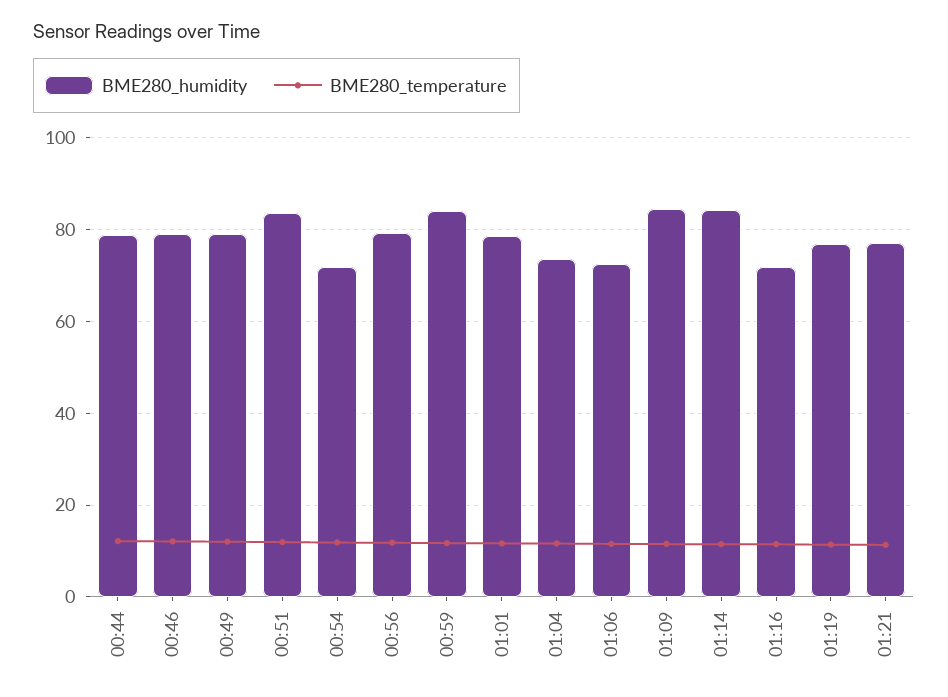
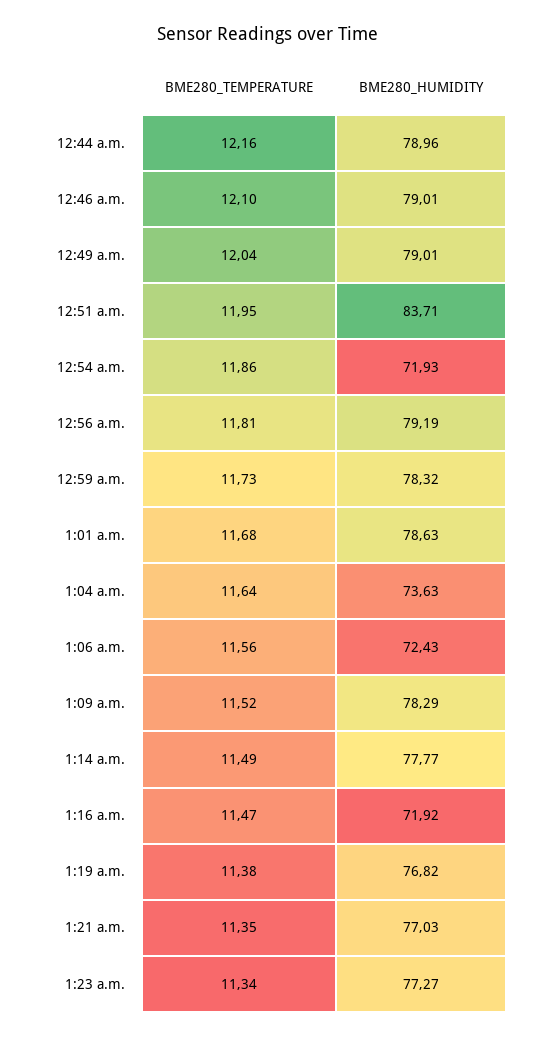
BME280_humidity, 00:59: 84 -> 78.32
BME280_humidity, 01:09: 84 -> 78.29
BME280_humidity, 01:14: 84 -> 77.77
BME280_temperature, 1:23 a.m.: none -> 11.34
BME280_humidity, 1:23 a.m.: none -> 77.27

